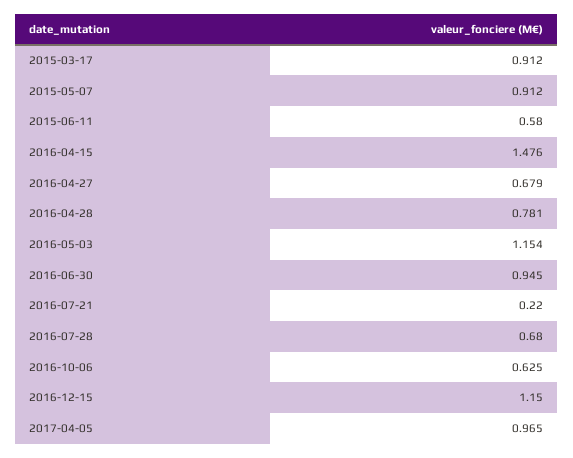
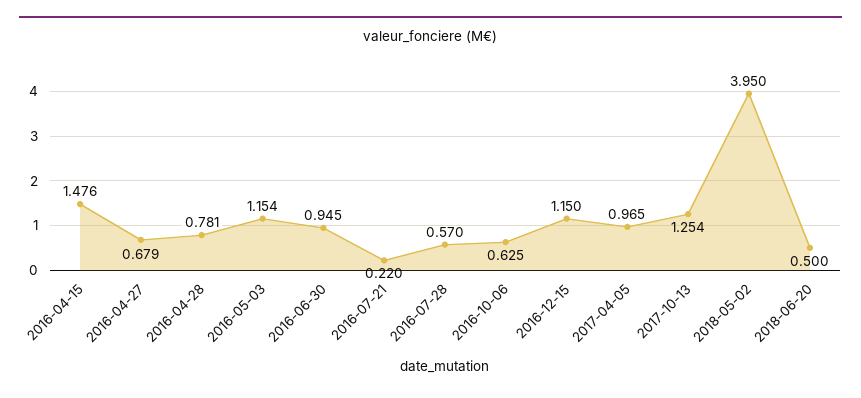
2015-03-17: 0.912 -> none
2015-05-07: 0.912 -> none
2015-06-11: 0.58 -> none
2016-07-28: 0.68 -> 0.57
2017-10-13: none -> 1.254
2018-05-02: none -> 3.95
2018-06-20: none -> 0.5

